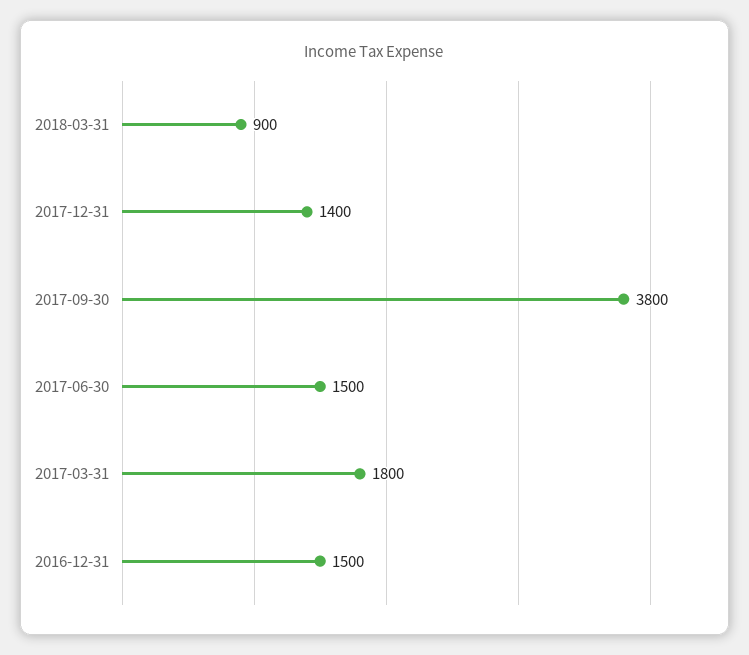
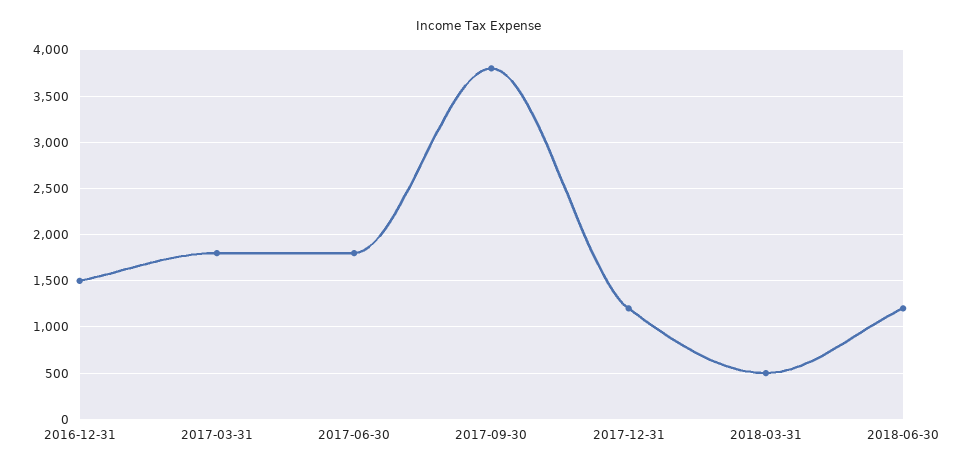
2018-03-31: 900 -> 500
2017-12-31: 1400 -> 1200
2017-06-30: 1500 -> 1800
2018-06-30: none -> 1200

